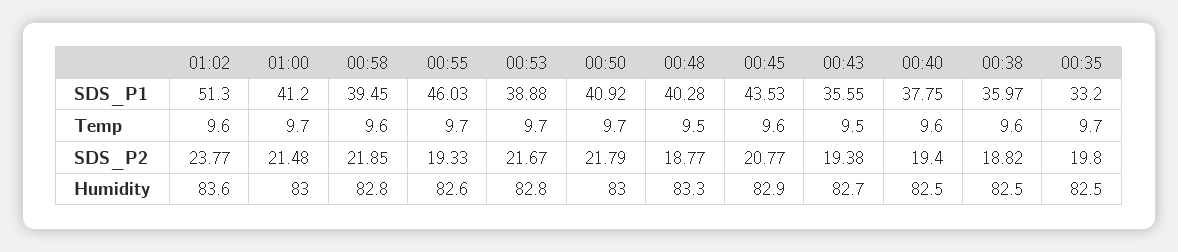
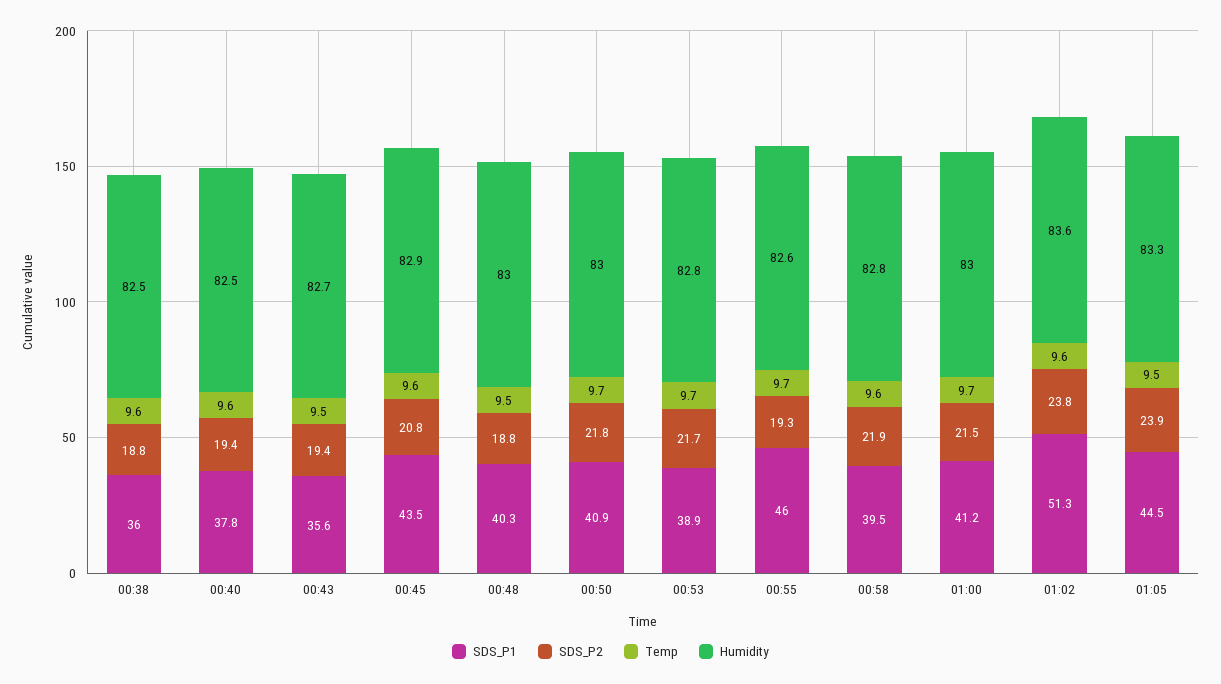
SDS_P1, 00:35: 33.2 -> none
Temp, 00:35: 9.7 -> none
SDS_P2, 00:35: 19.8 -> none
Humidity, 00:48: 83.3 -> 83
Humidity, 00:35: 82.5 -> none
SDS_P1, 01:05: none -> 44.5
SDS_P2, 01:05: none -> 23.9
Temp, 01:05: none -> 9.5
Humidity, 01:05: none -> 83.3

